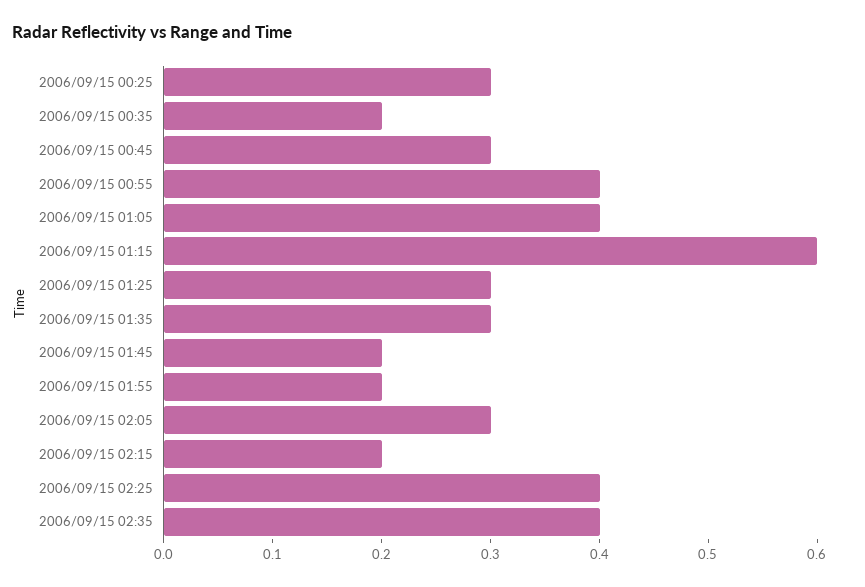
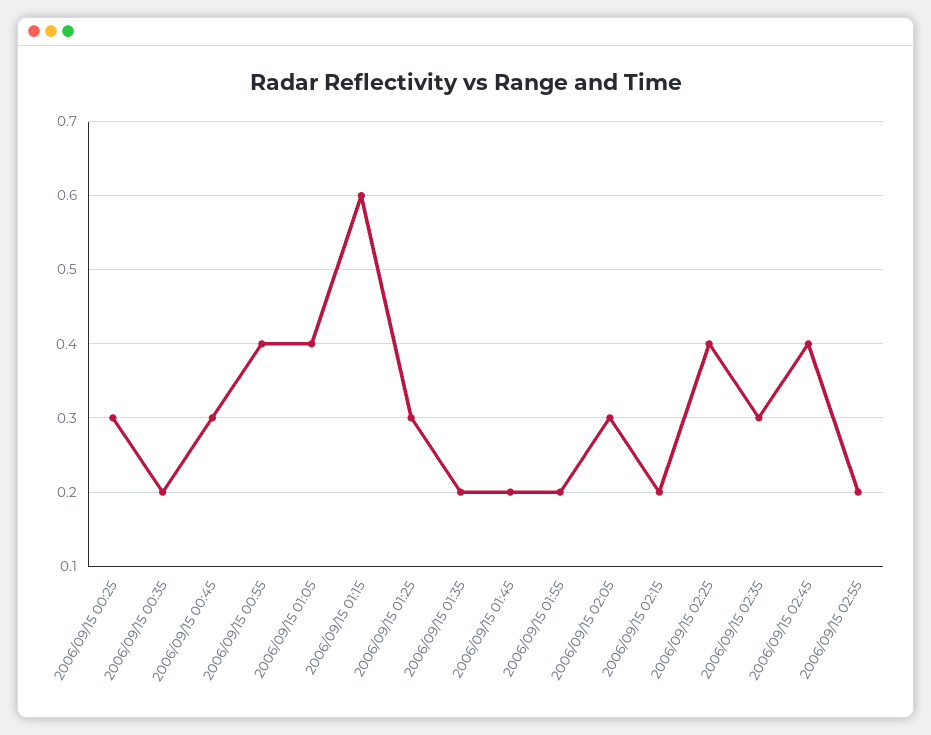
2006/09/15 01:35: 0.3 -> 0.2
2006/09/15 02:35: 0.4 -> 0.3
2006/09/15 02:45: none -> 0.4
2006/09/15 02:55: none -> 0.2

